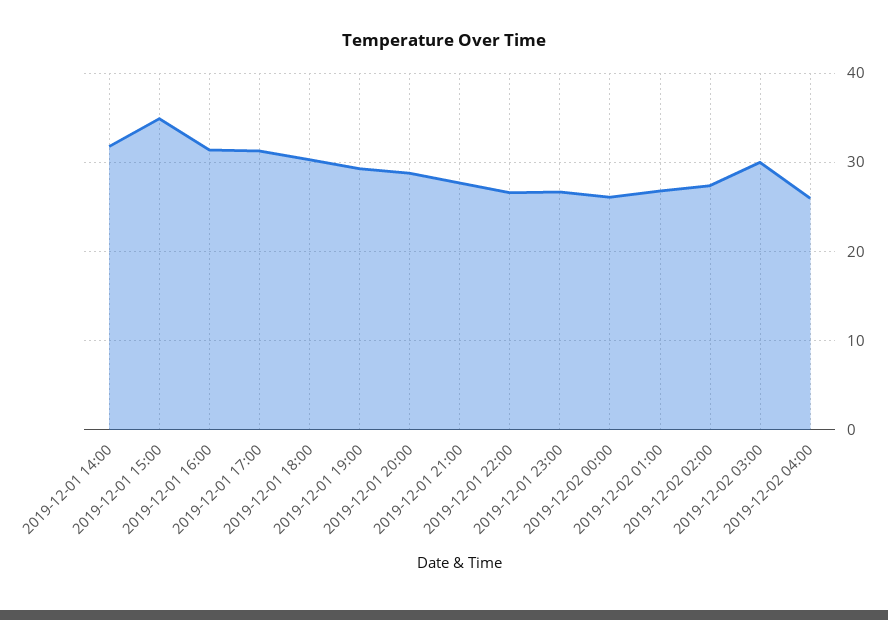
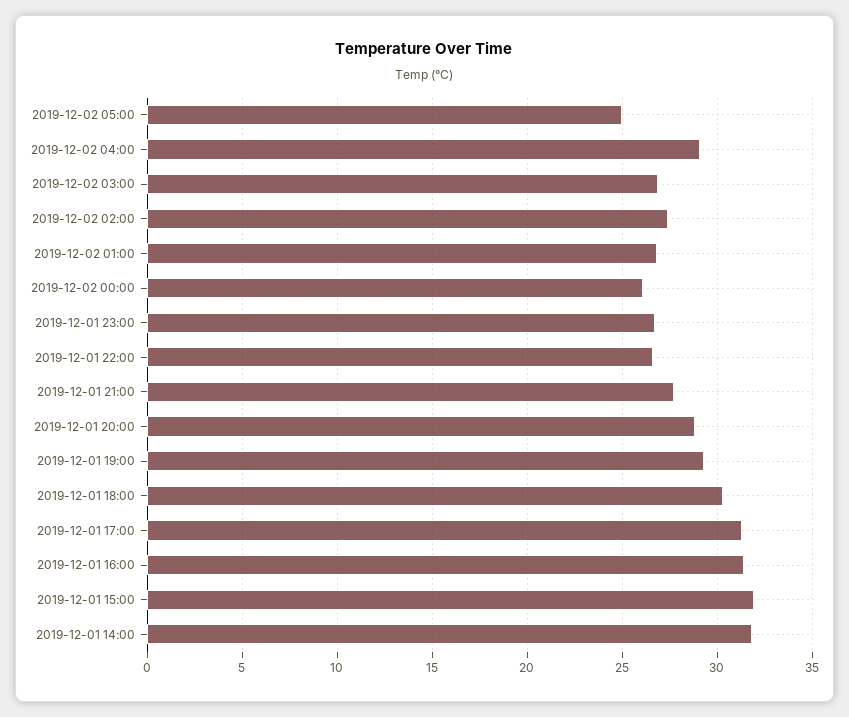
2019-12-01 15:00: 35 -> 32
2019-12-02 03:00: 30 -> 27
2019-12-02 04:00: 26 -> 29
2019-12-02 05:00: none -> 25

